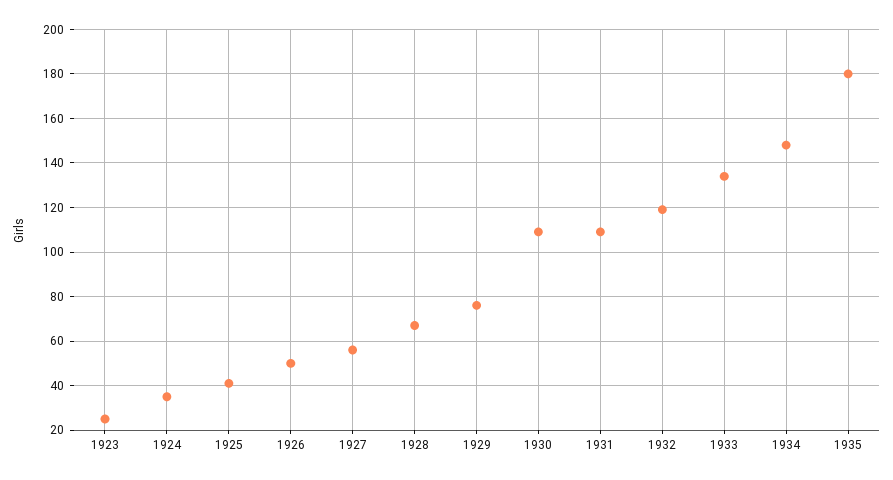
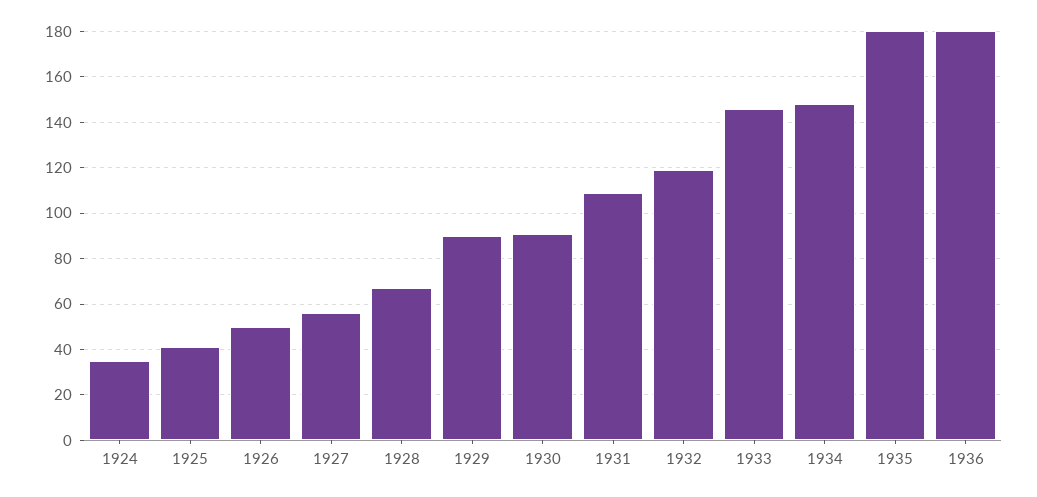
1923: 25 -> none
1929: 75 -> 90
1930: 110 -> 90
1933: 135 -> 145
1936: none -> 180

